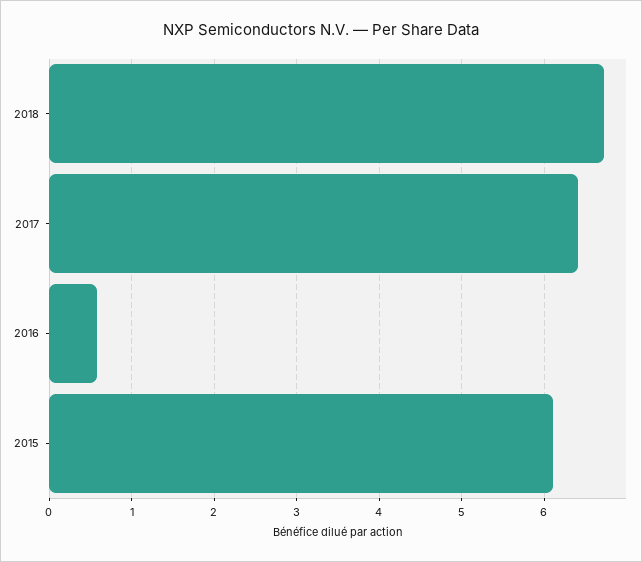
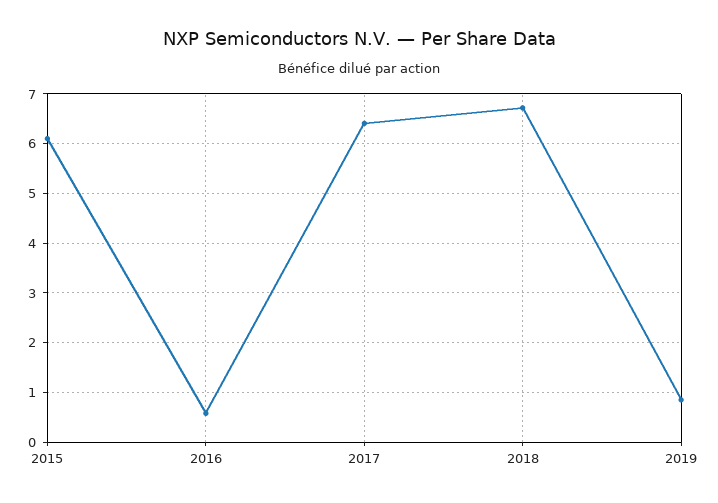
2019: none -> 0.8

